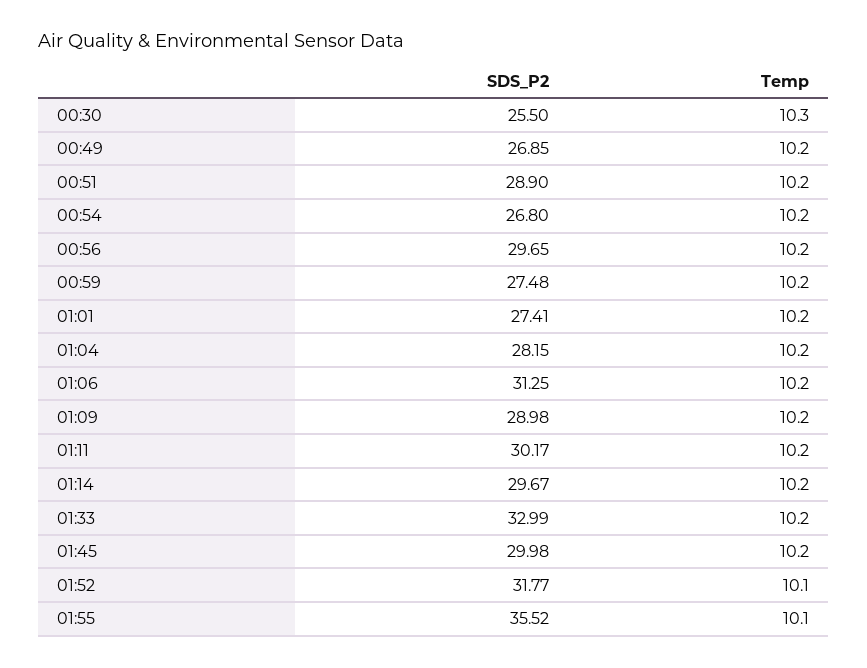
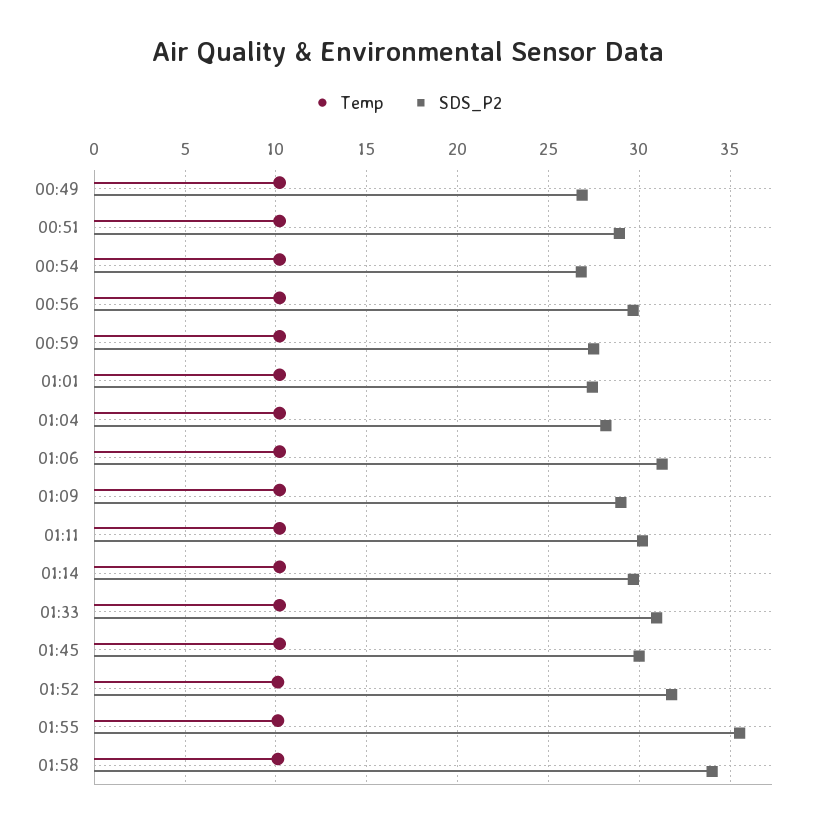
SDS_P2, 00:30: 25.5 -> none
Temp, 00:30: 10.3 -> none
SDS_P2, 01:33: 32.99 -> 31
Temp, 01:58: none -> 10
SDS_P2, 01:58: none -> 34

